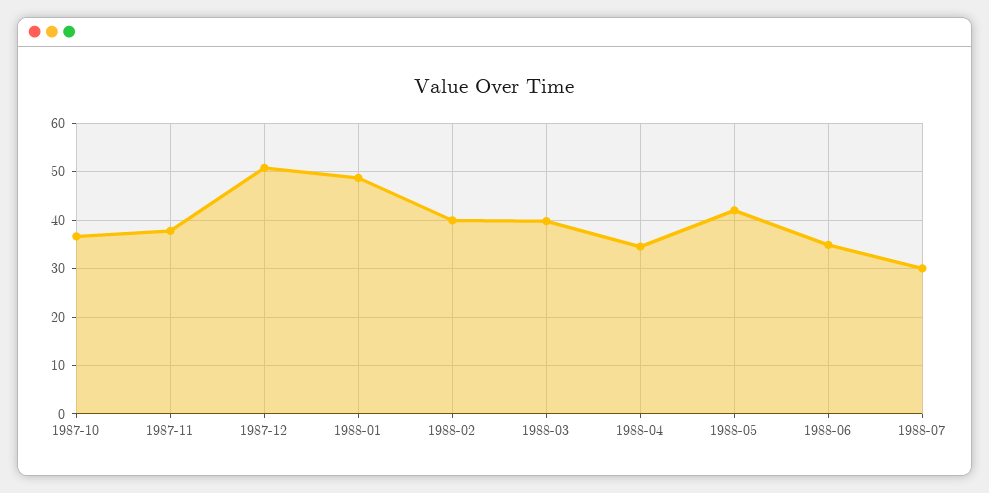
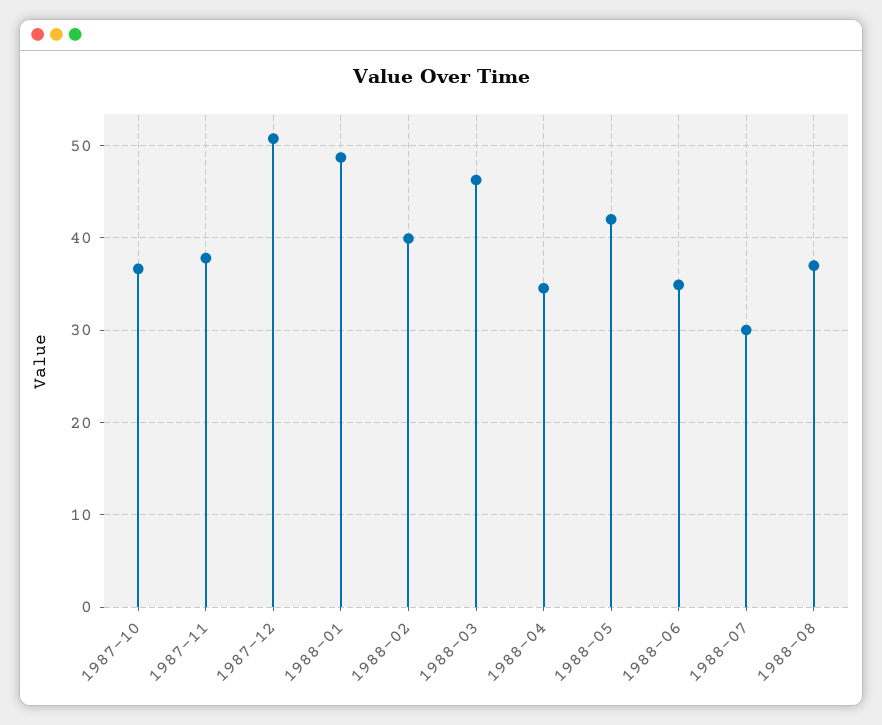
1988-03: 40 -> 46
1988-08: none -> 37

